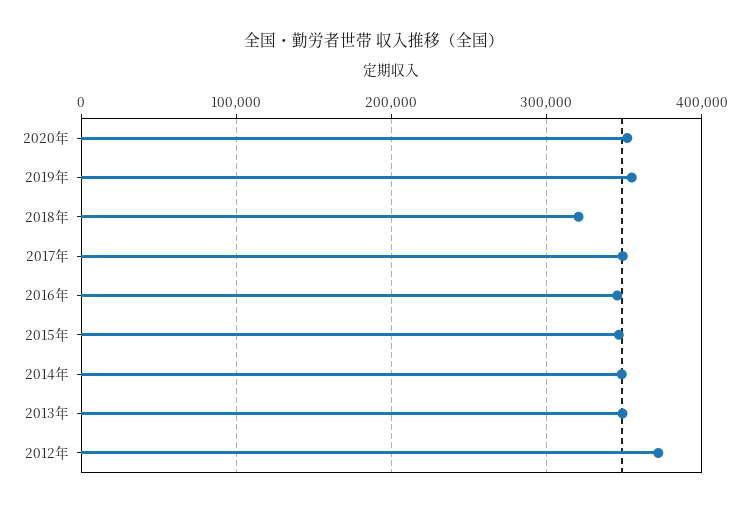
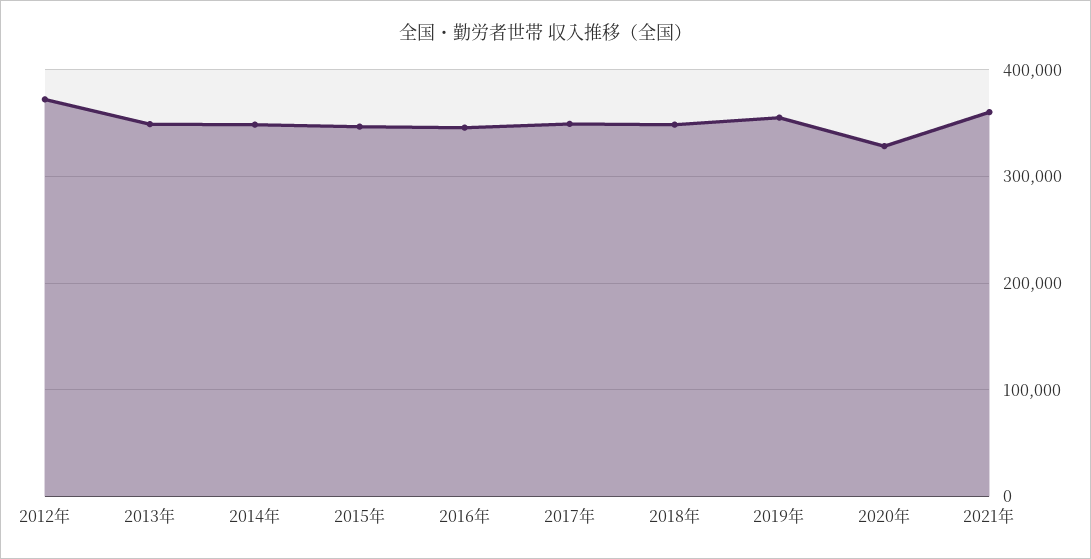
2020年: 350000 -> 330000
2018年: 320000 -> 350000
2021年: none -> 360000

